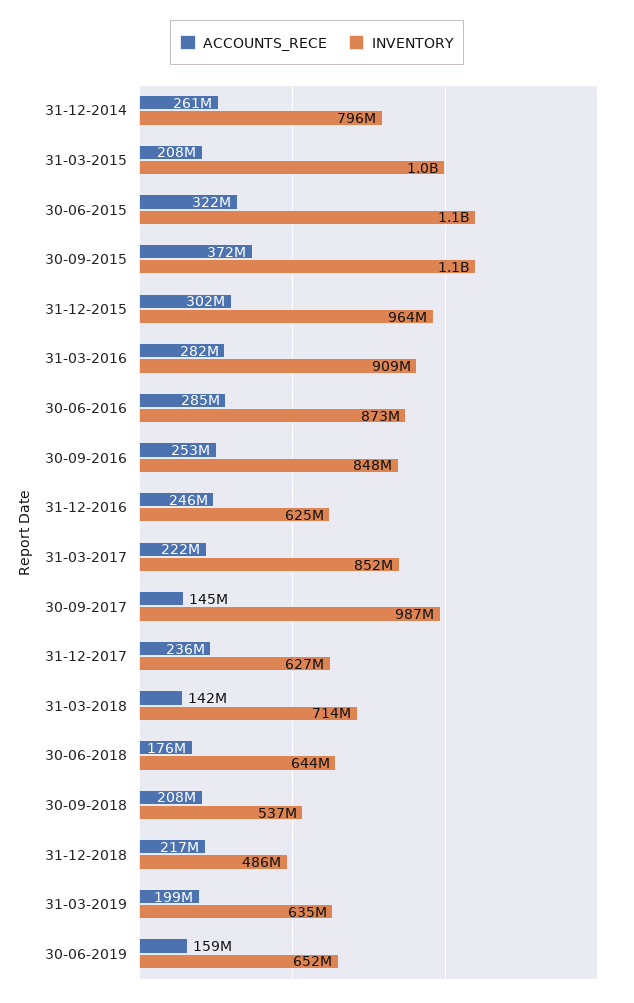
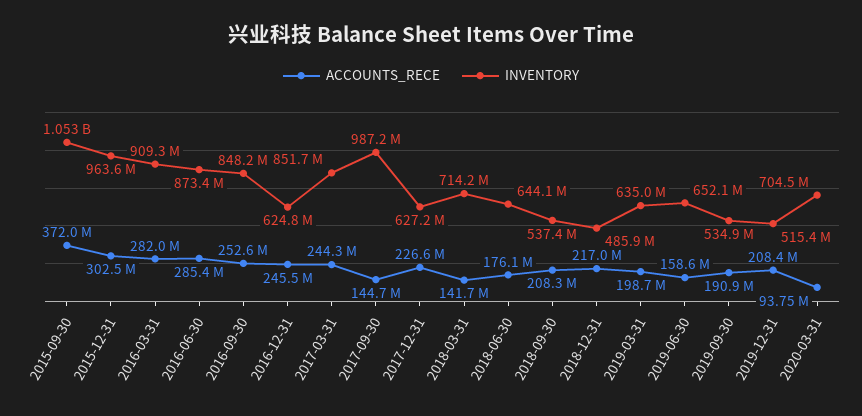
ACCOUNTS_RECE, 31-12-2014: 261000000 -> none
INVENTORY, 31-12-2014: 796000000 -> none
ACCOUNTS_RECE, 31-03-2015: 208000000 -> none
INVENTORY, 31-03-2015: 1000000000 -> none
ACCOUNTS_RECE, 30-06-2015: 322000000 -> none
INVENTORY, 30-06-2015: 1100000000 -> none
ACCOUNTS_RECE, 31-03-2017: 222000000 -> 244300000
ACCOUNTS_RECE, 31-12-2017: 236000000 -> 226600000
ACCOUNTS_RECE, 2019-09-30: none -> 190900000
INVENTORY, 2019-09-30: none -> 534900000
ACCOUNTS_RECE, 2019-12-31: none -> 208400000
INVENTORY, 2019-12-31: none -> 515400000
ACCOUNTS_RECE, 2020-03-31: none -> 93750000
INVENTORY, 2020-03-31: none -> 704500000

